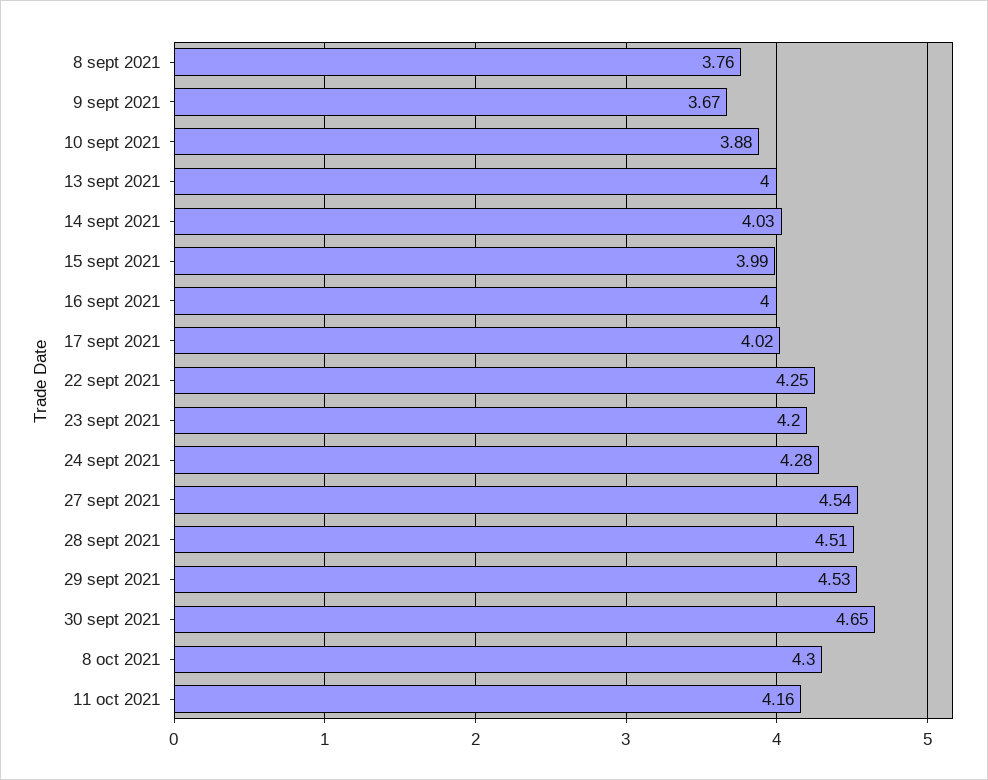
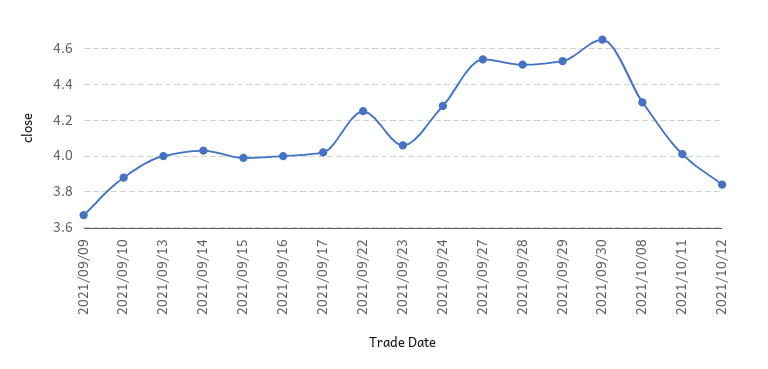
8 sept 2021: 3.76 -> none
23 sept 2021: 4.2 -> 4.05
11 oct 2021: 4.16 -> 4
2021/10/12: none -> 3.85

